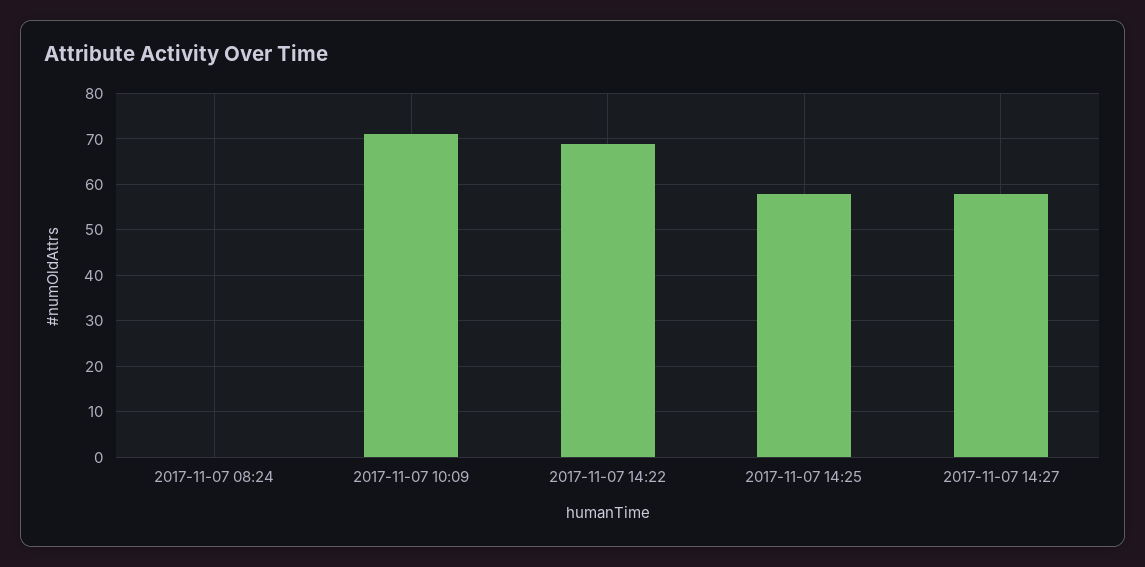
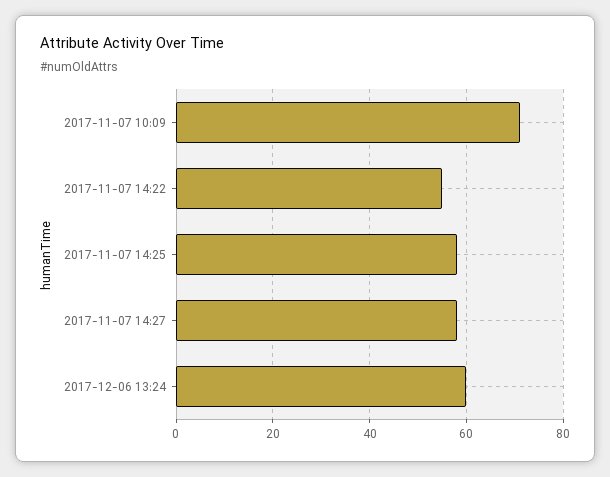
2017-11-07 08:24: 0 -> none
2017-11-07 14:22: 70 -> 55
2017-12-06 13:24: none -> 60

